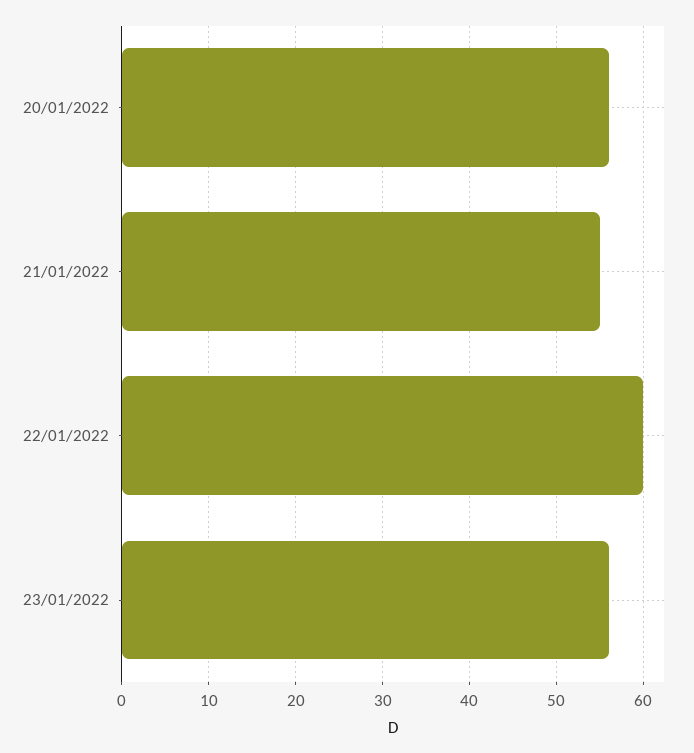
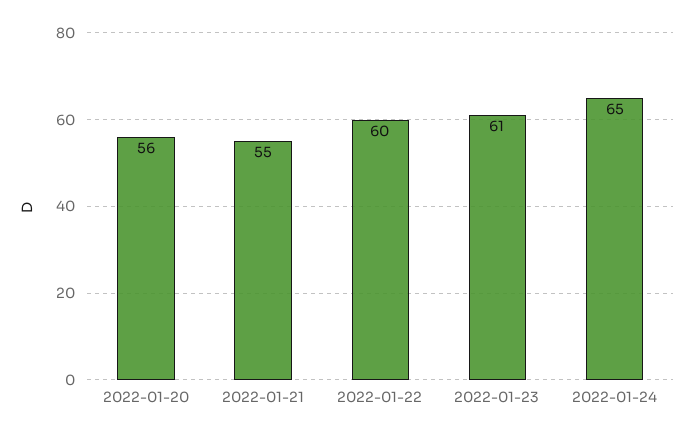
23/01/2022: 56 -> 61
2022-01-24: none -> 65

